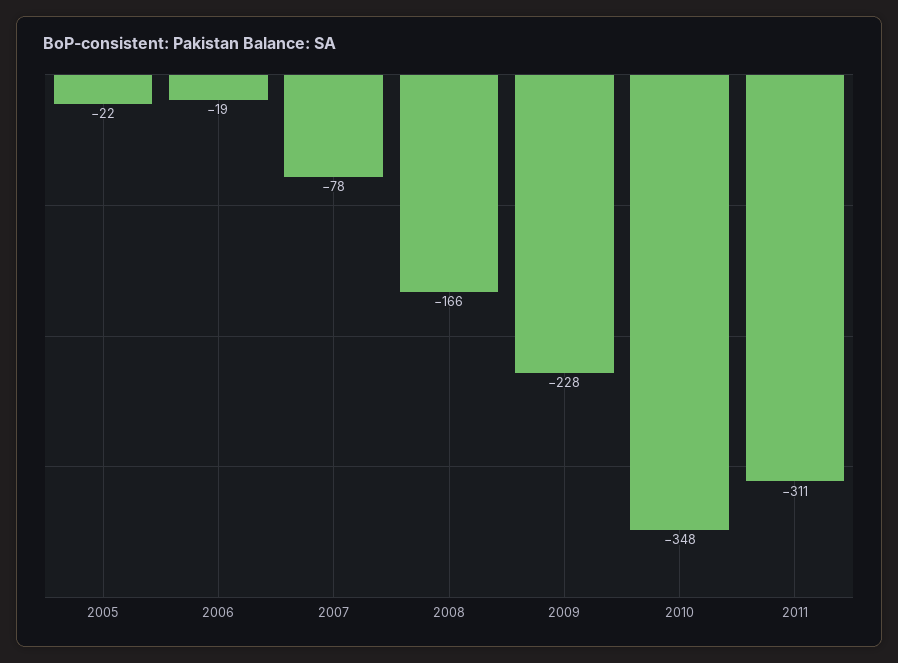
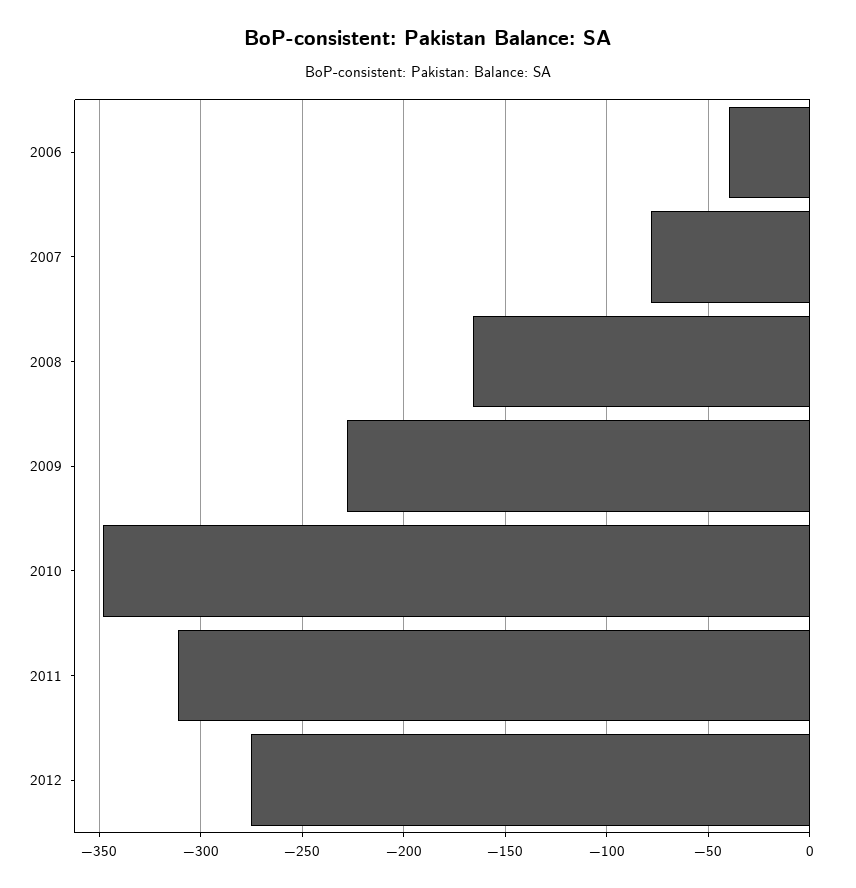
2005: -22 -> none
2006: -19 -> -40
2012: none -> -275

